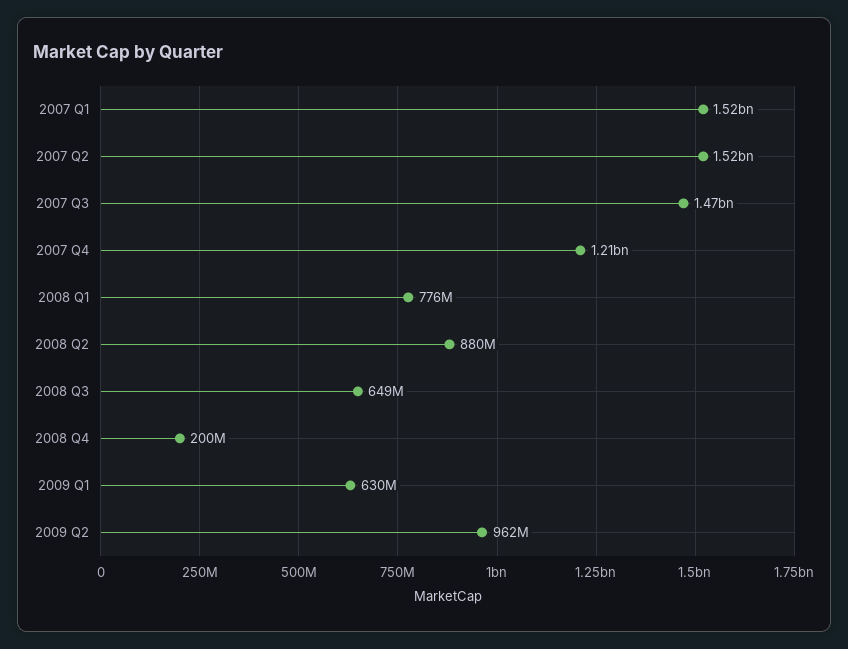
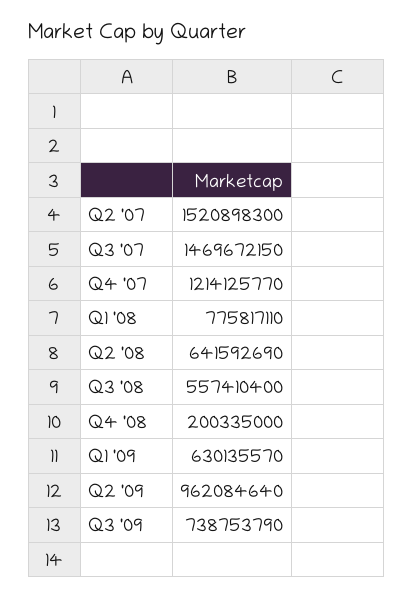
2007 Q1: 1520000000 -> none
2008 Q2: 880000000 -> 641592690
2008 Q3: 649000000 -> 557410400
Q3 '09: none -> 738753790

